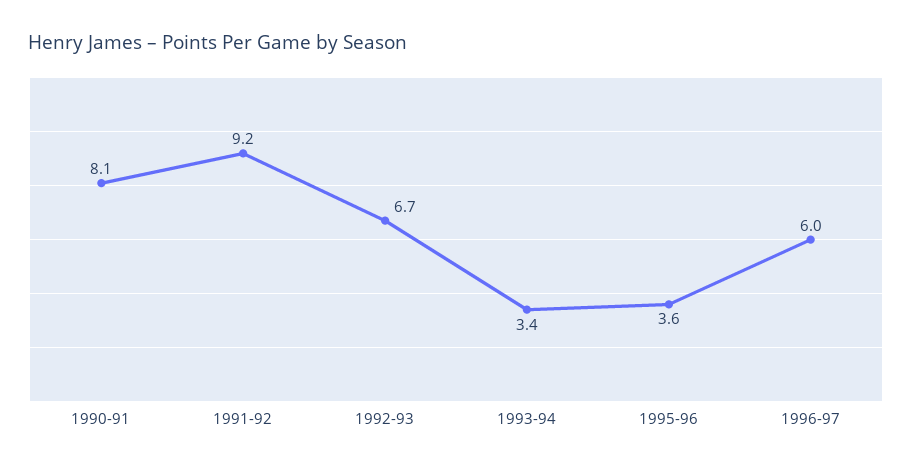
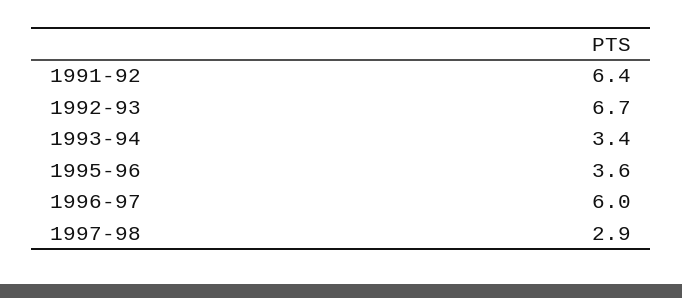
1990-91: 8.1 -> none
1991-92: 9.2 -> 6.4
1997-98: none -> 2.9

